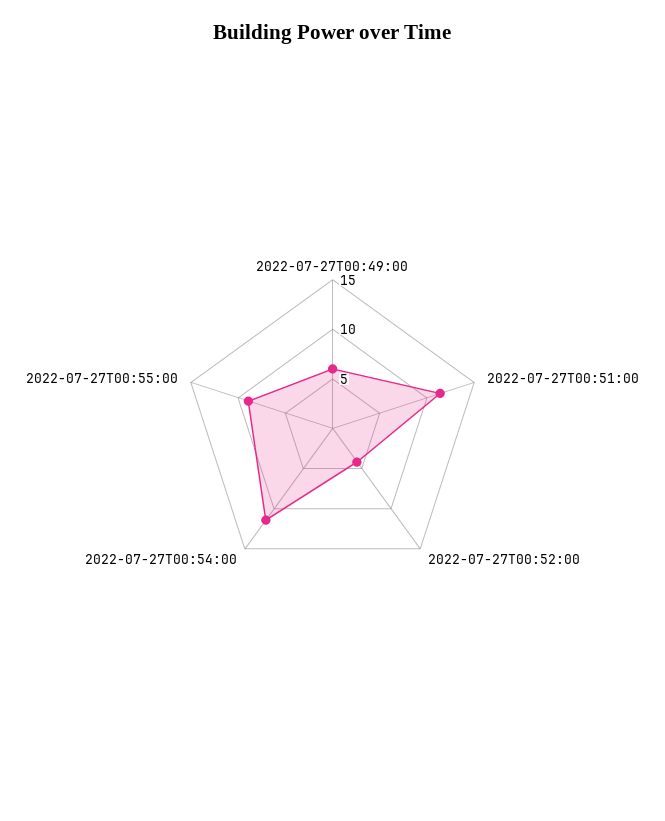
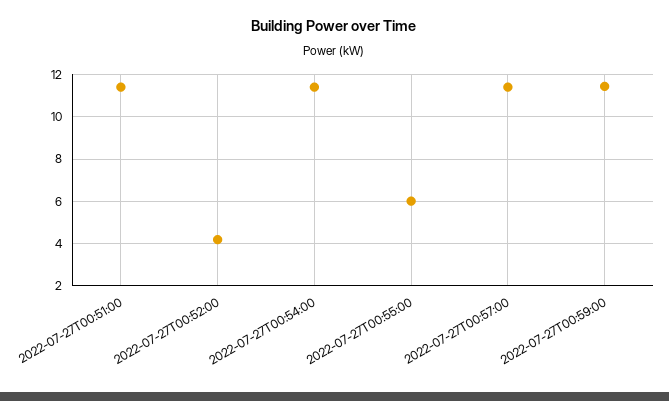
2022-07-27T00:49:00: 6 -> none
2022-07-27T00:55:00: 9 -> 6
2022-07-27T00:57:00: none -> 11.5
2022-07-27T00:59:00: none -> 11.5

